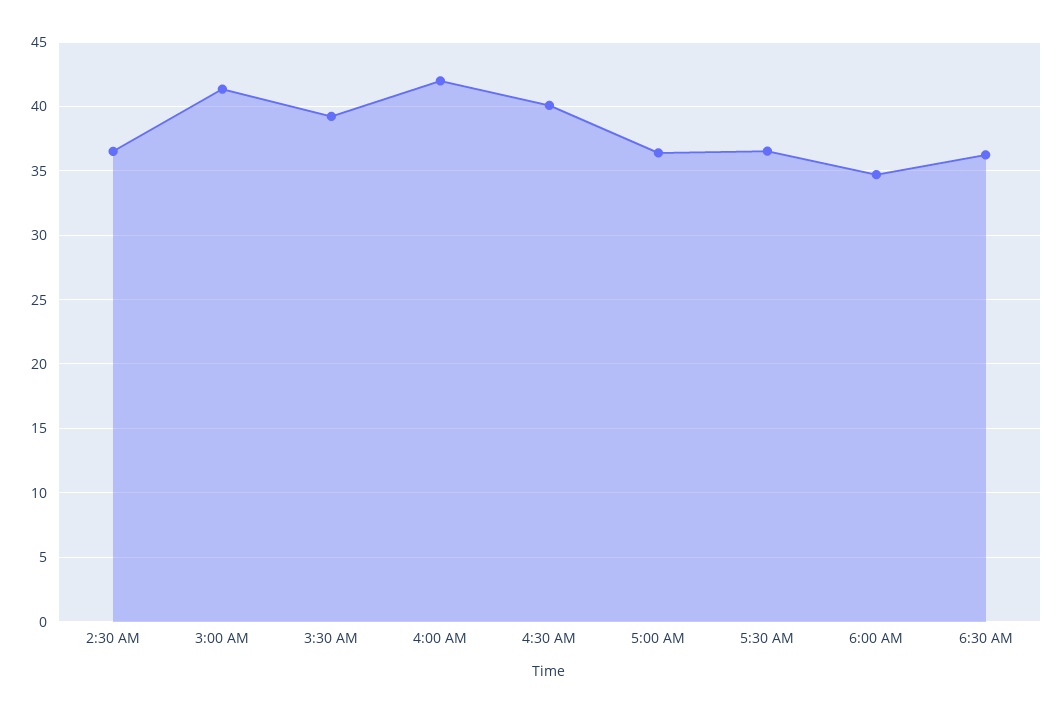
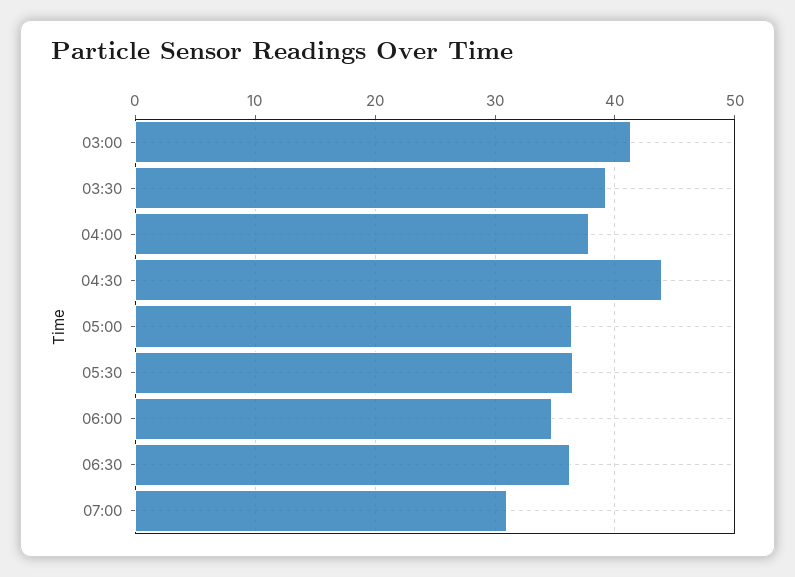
2:30 AM: 36.5 -> none
4:00 AM: 42 -> 38
4:30 AM: 40 -> 44
07:00: none -> 31

